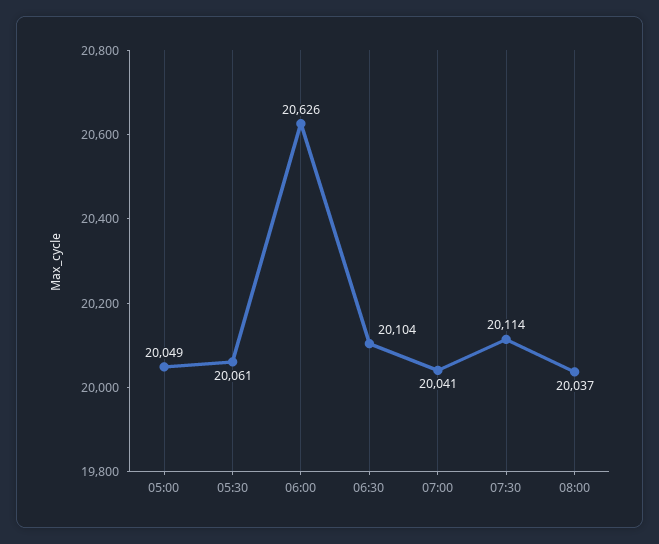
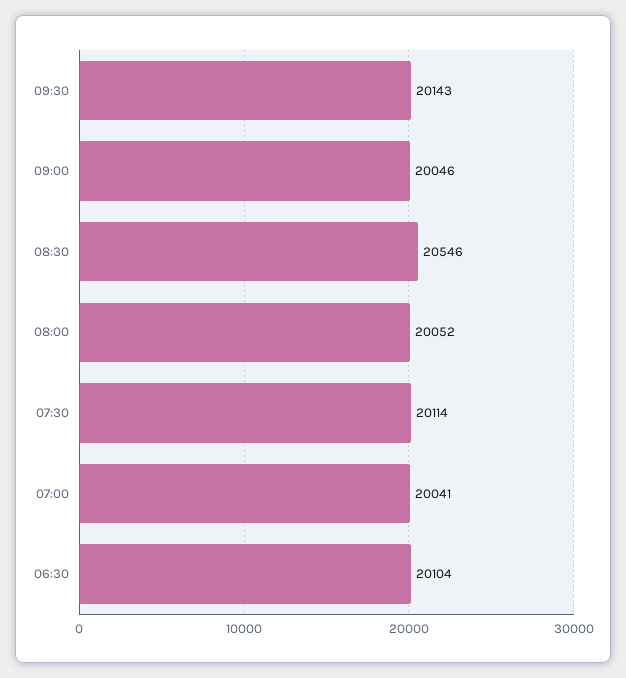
05:00: 20049 -> none
05:30: 20061 -> none
06:00: 20626 -> none
08:00: 20037 -> 20052
09:30: none -> 20143
09:00: none -> 20046
08:30: none -> 20546

